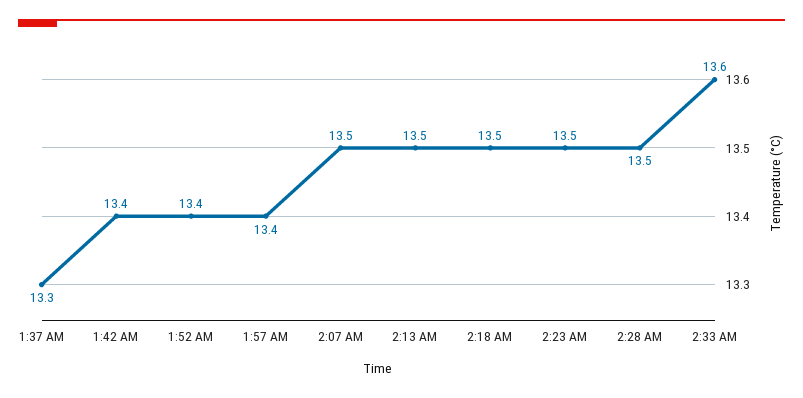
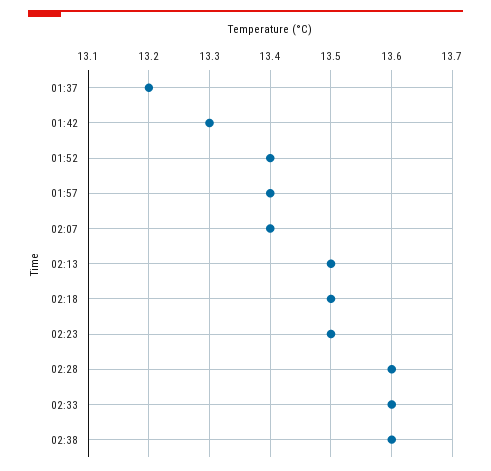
1:37 AM: 13.3 -> 13.2
1:42 AM: 13.4 -> 13.3
2:07 AM: 13.5 -> 13.4
2:28 AM: 13.5 -> 13.6
02:38: none -> 13.6

